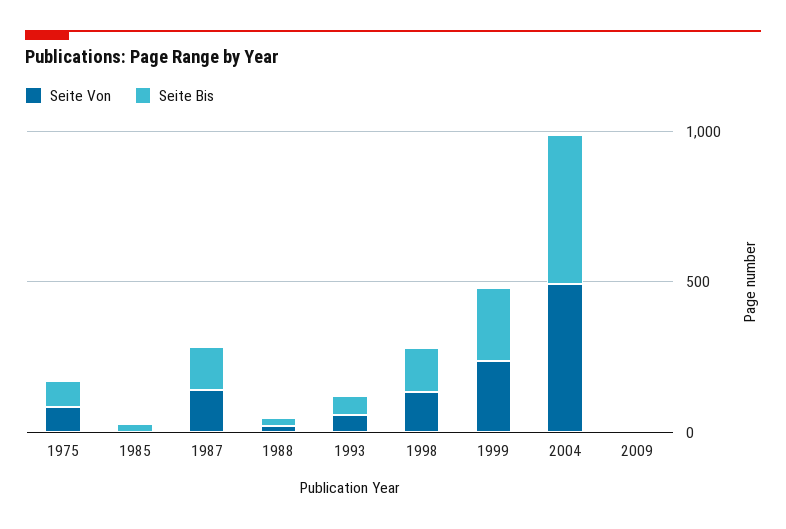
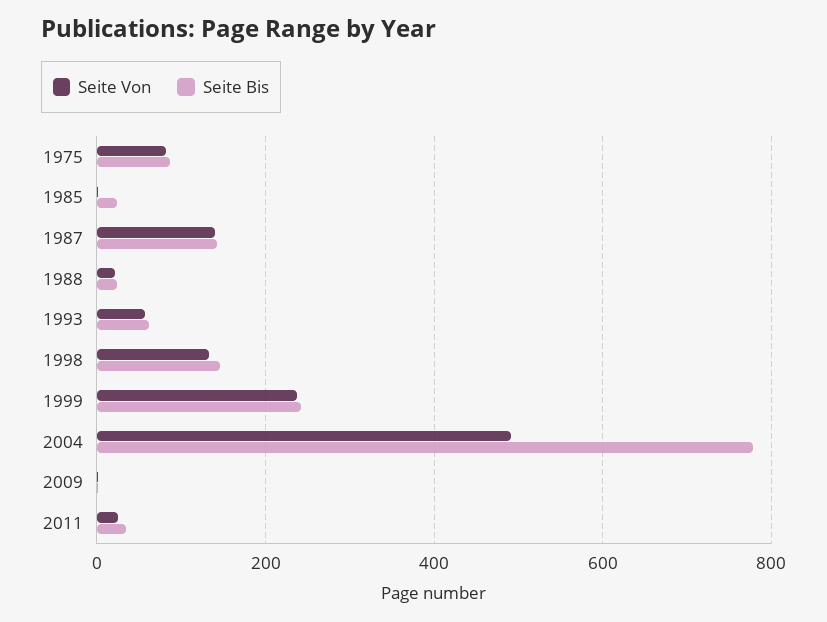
Seite Bis, 2004: 500 -> 780
Seite Von, 2011: none -> 20
Seite Bis, 2011: none -> 40

